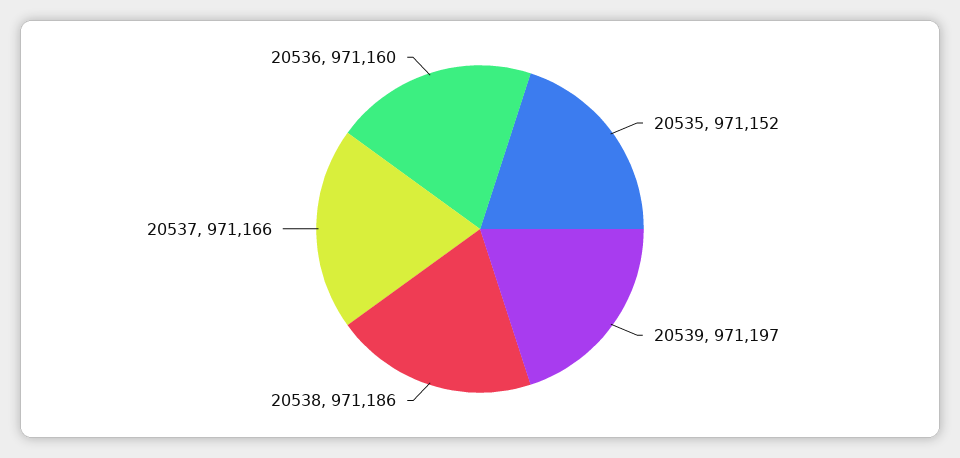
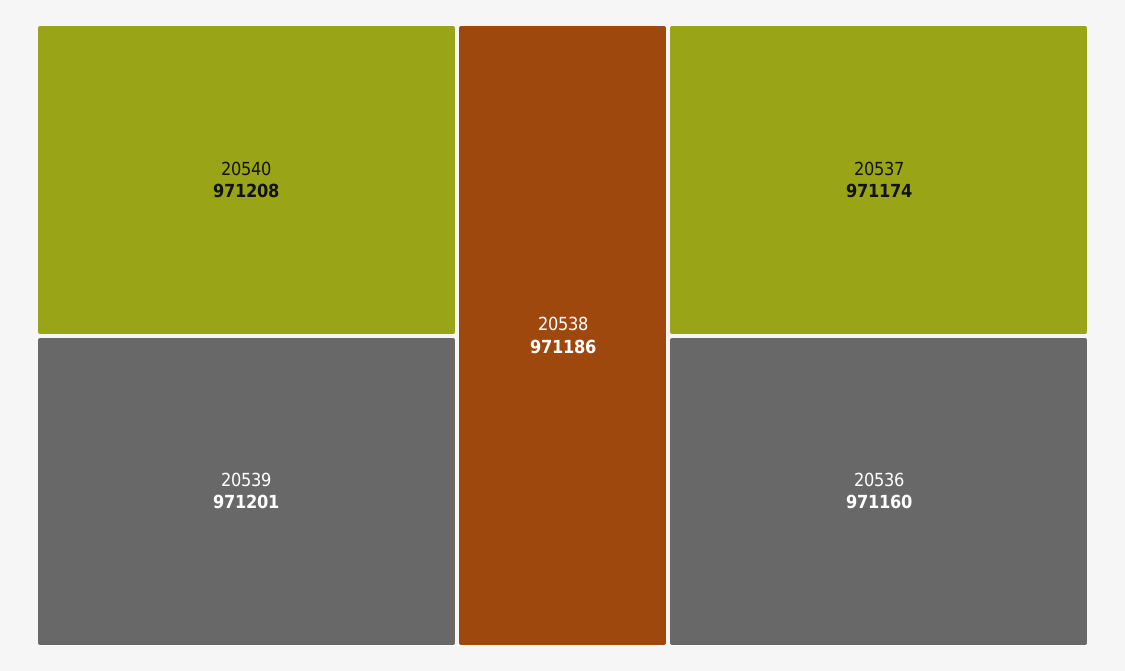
20535: 971152 -> none
20539: 971197 -> 971201
20537: 971166 -> 971174
20540: none -> 971208

